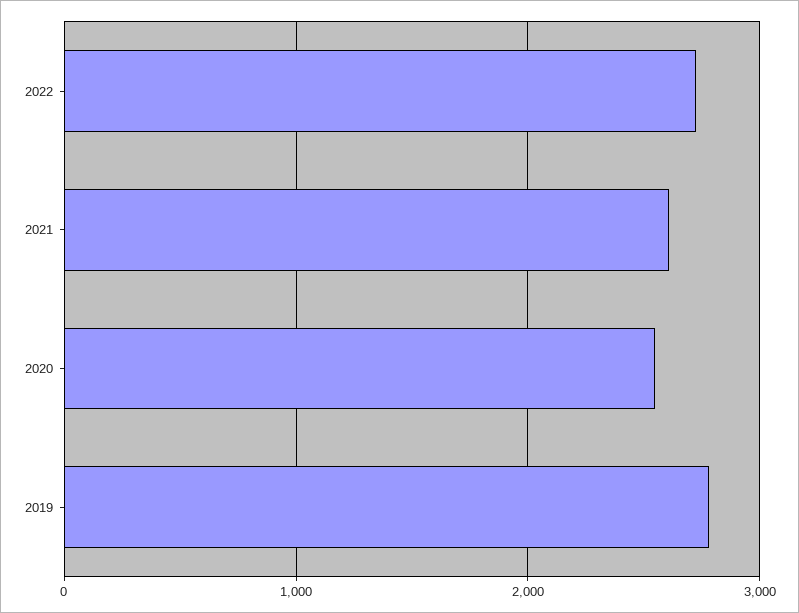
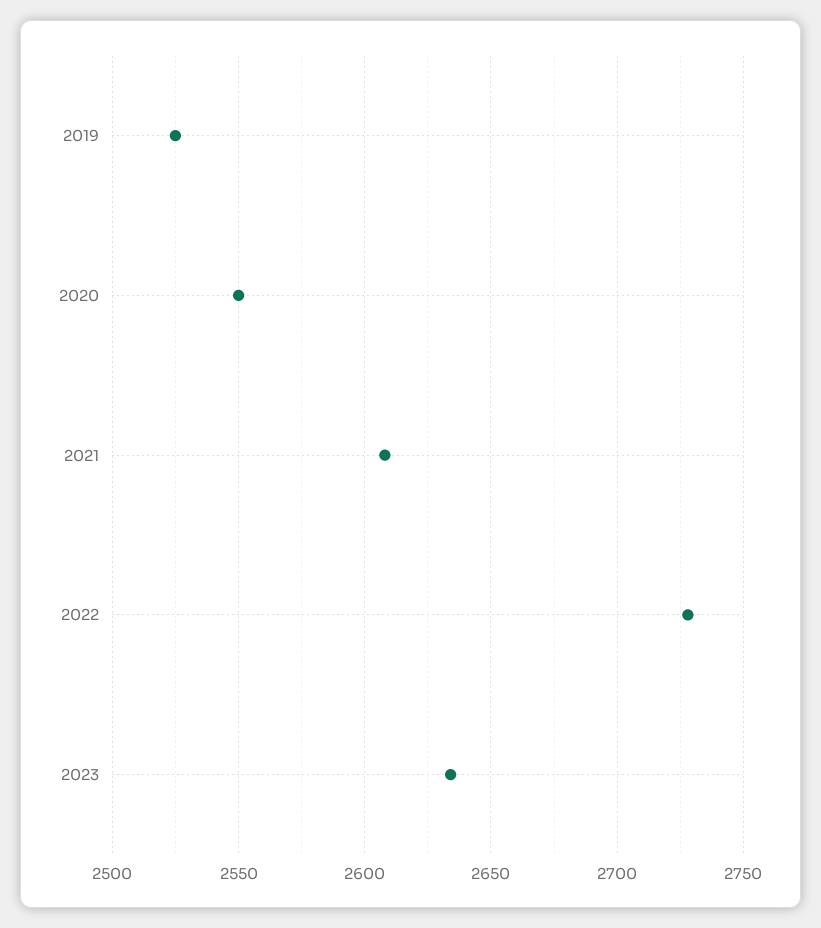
2019: 2800 -> 2525
2023: none -> 2635

